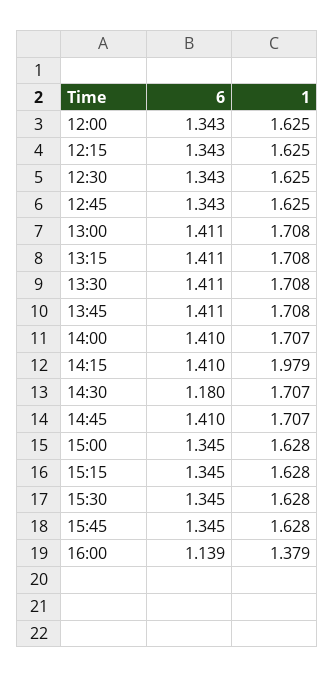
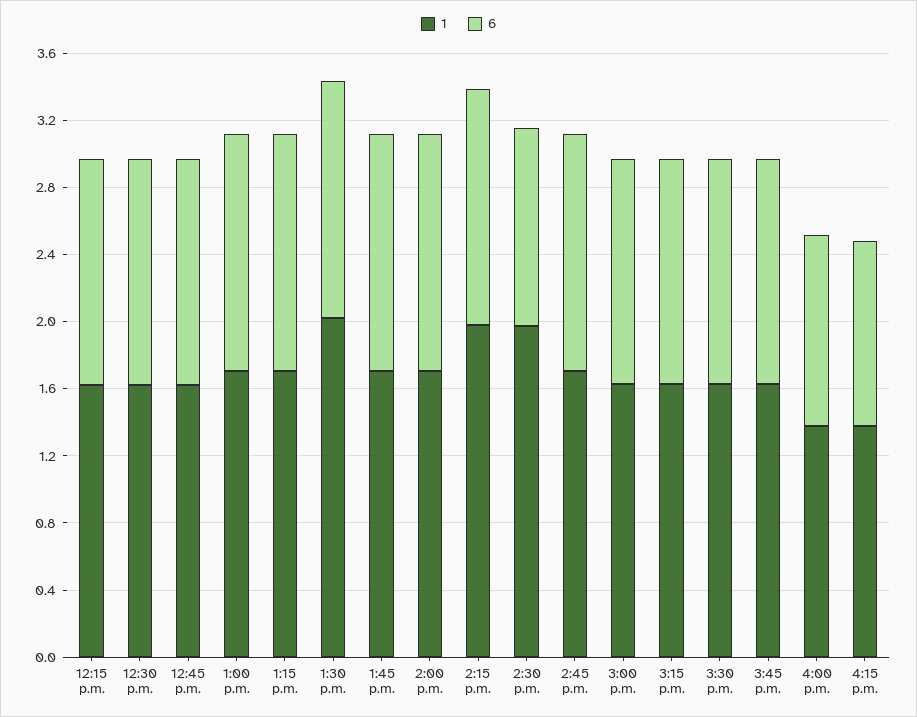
6, 12:00: 1.343 -> none
1, 12:00: 1.625 -> none
1, 13:30: 1.708 -> 2
1, 14:30: 1.707 -> 2
1, 4:15 p.m.: none -> 1.4
6, 4:15 p.m.: none -> 1.1

